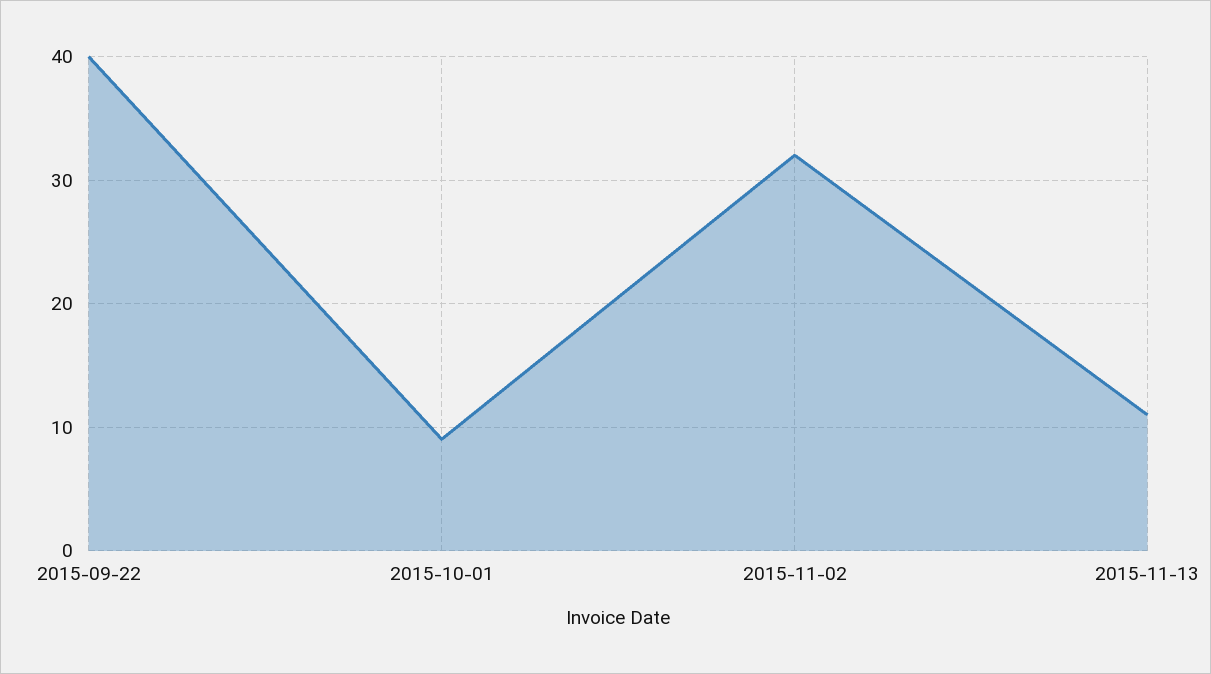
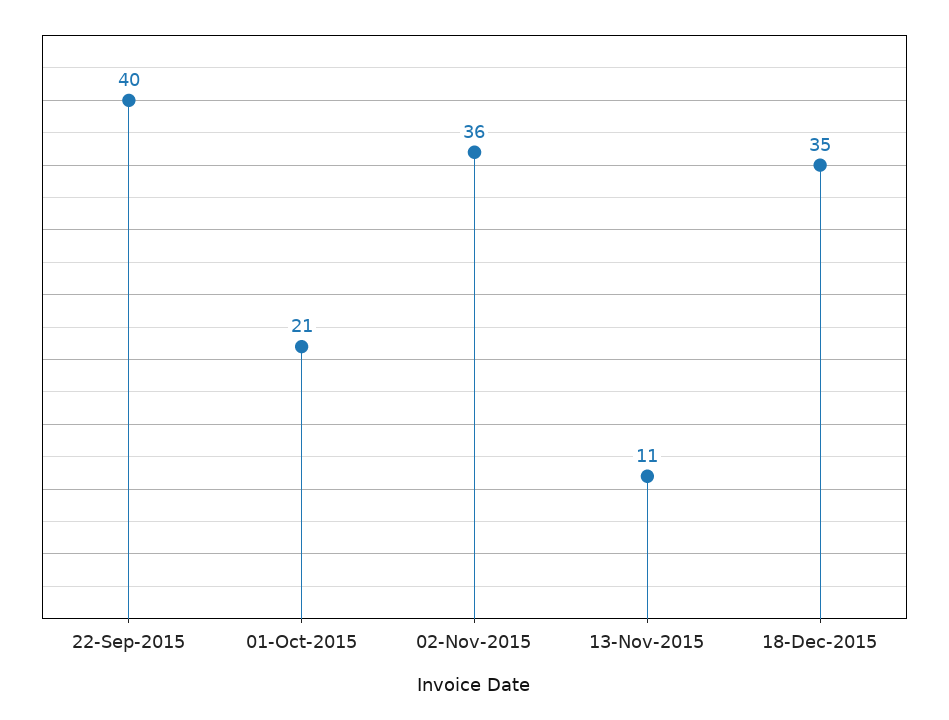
2015-10-01: 9 -> 21
2015-11-02: 32 -> 36
18-Dec-2015: none -> 35

